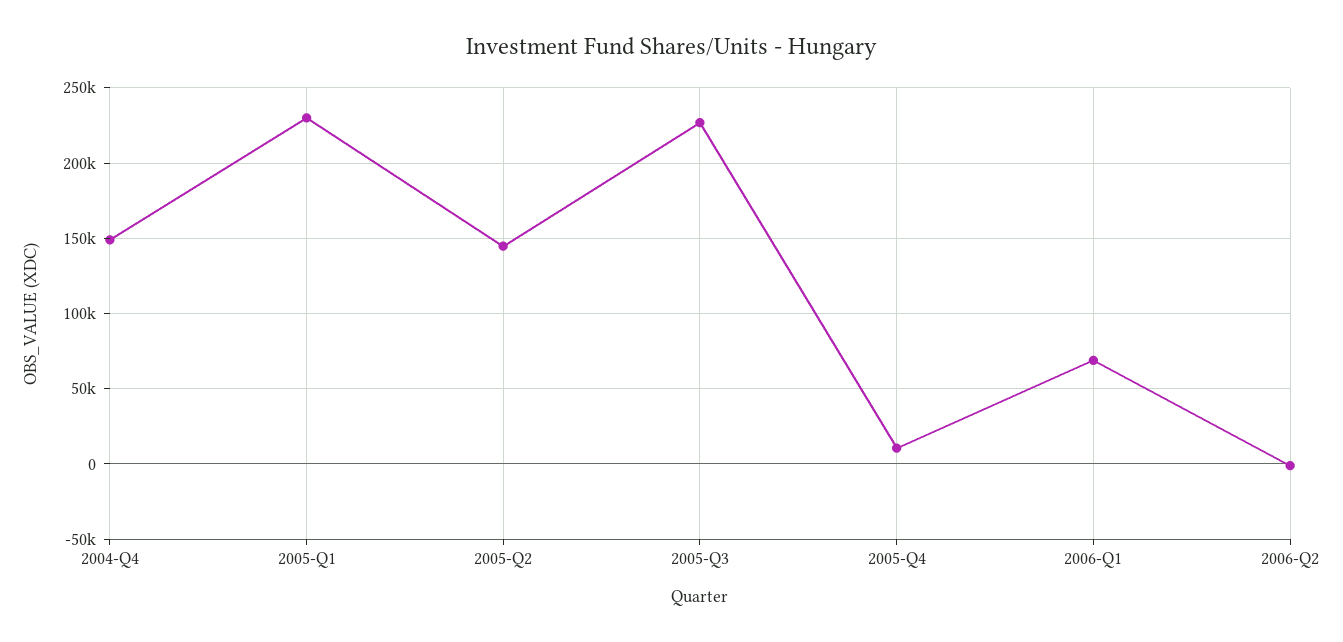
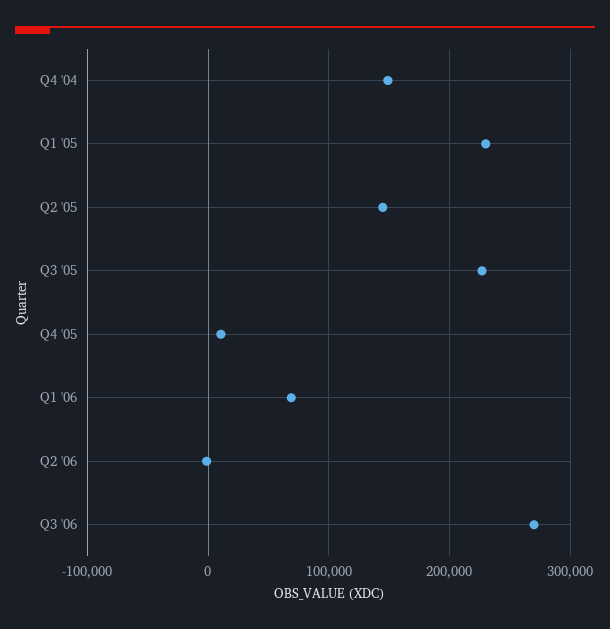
Q3 '06: none -> 270000

